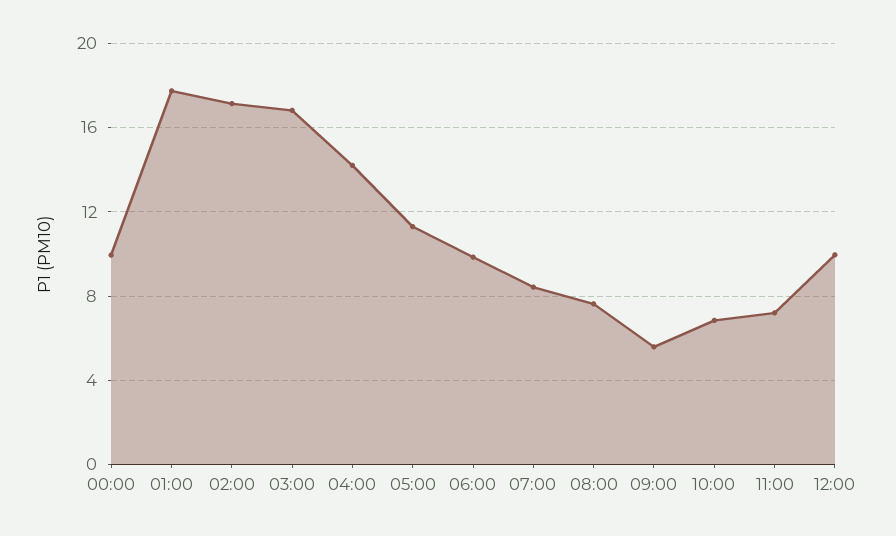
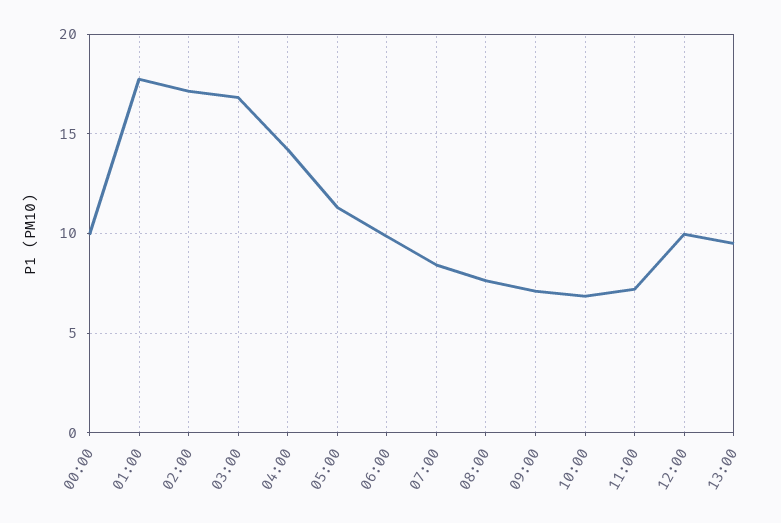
09:00: 5.5 -> 7
13:00: none -> 9.5

